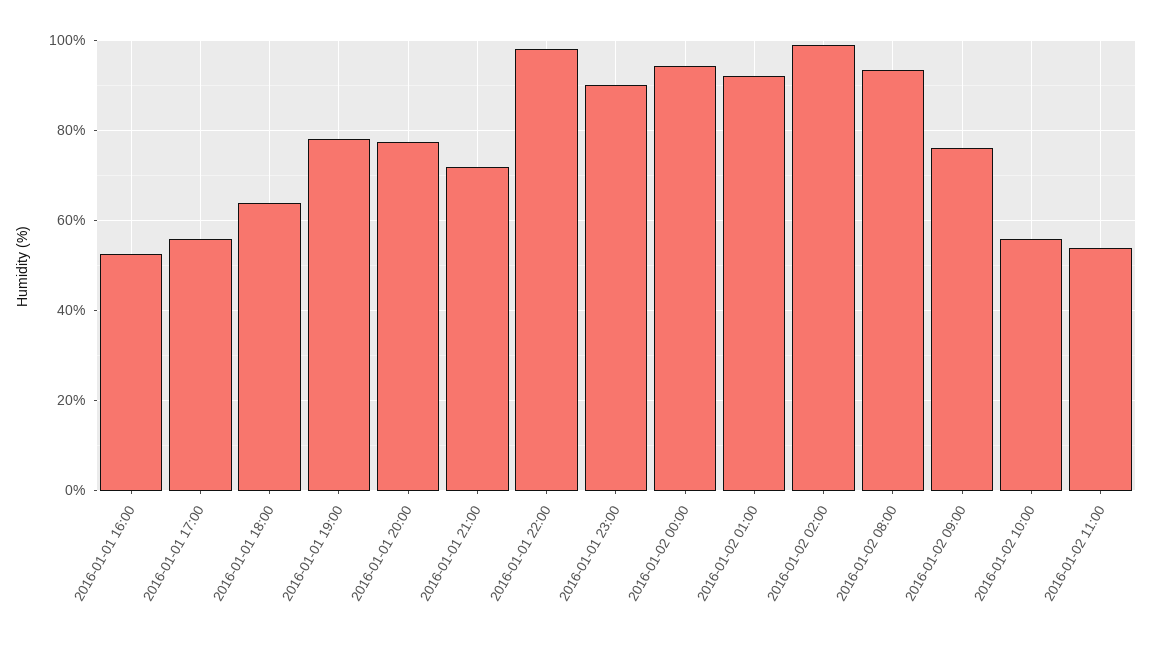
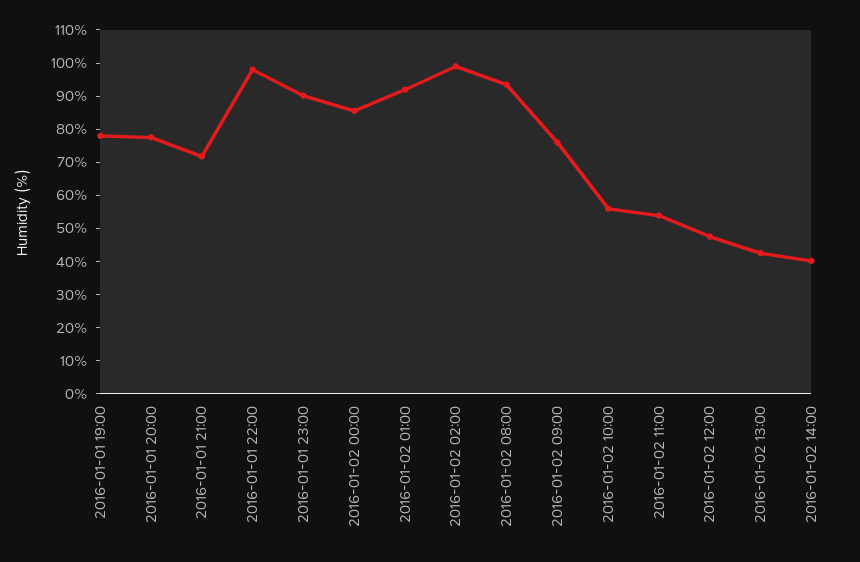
2016-01-01 16:00: 52 -> none
2016-01-01 17:00: 56 -> none
2016-01-01 18:00: 64 -> none
2016-01-02 00:00: 94 -> 85
2016-01-02 12:00: none -> 47.5
2016-01-02 13:00: none -> 42.5
2016-01-02 14:00: none -> 40

